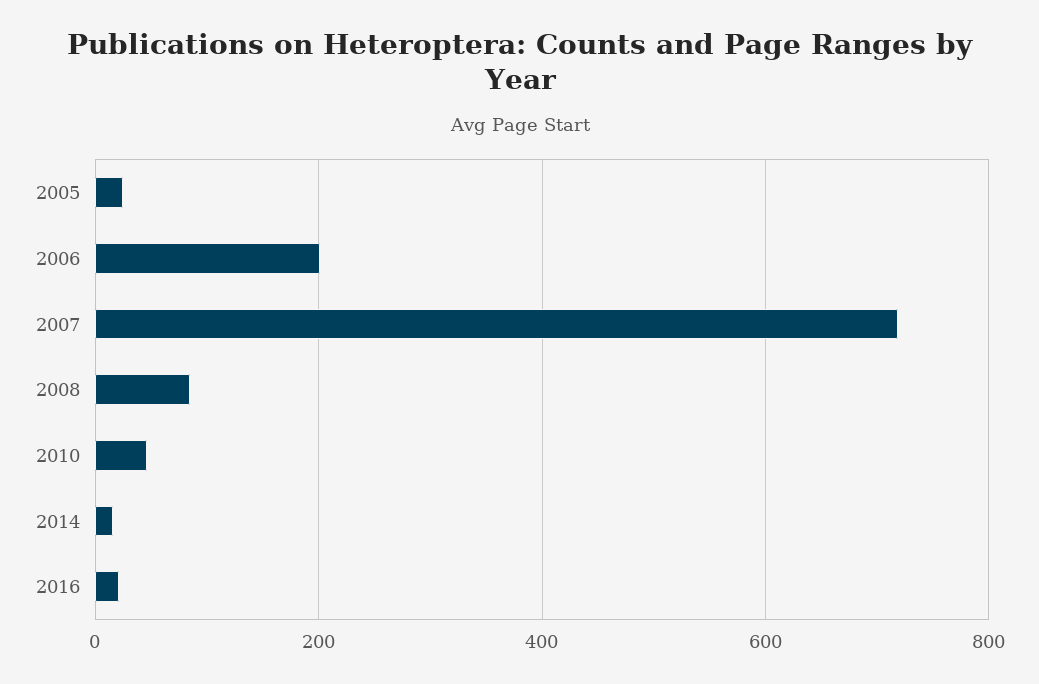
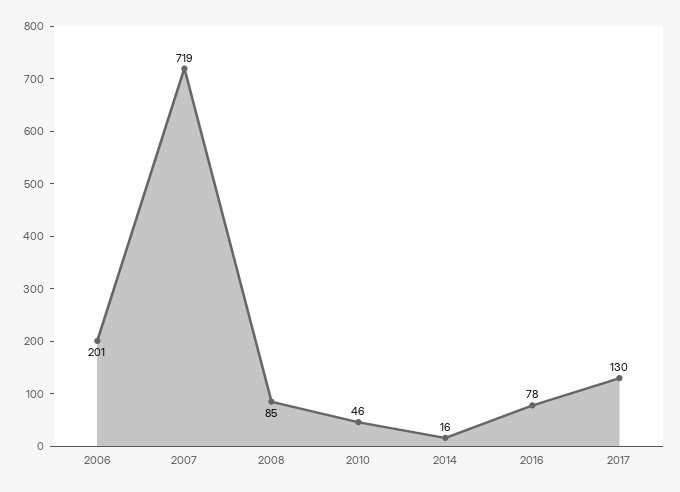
2005: 20 -> none
2016: 20 -> 78
2017: none -> 130

